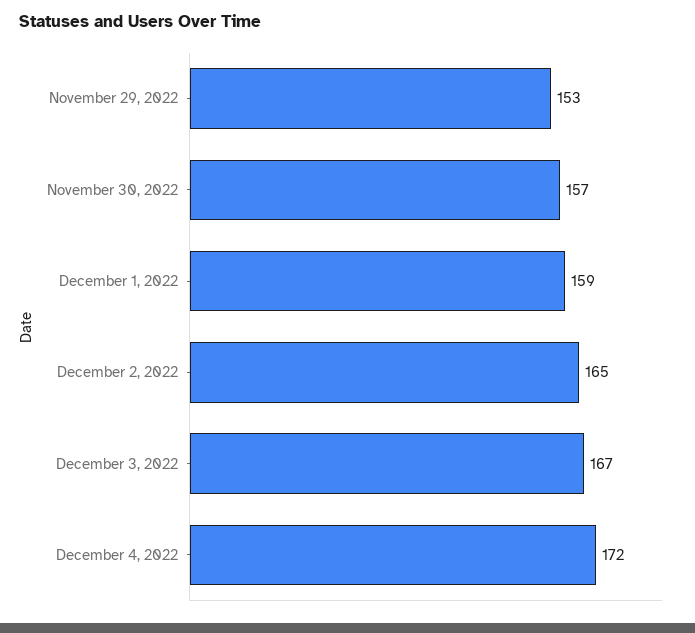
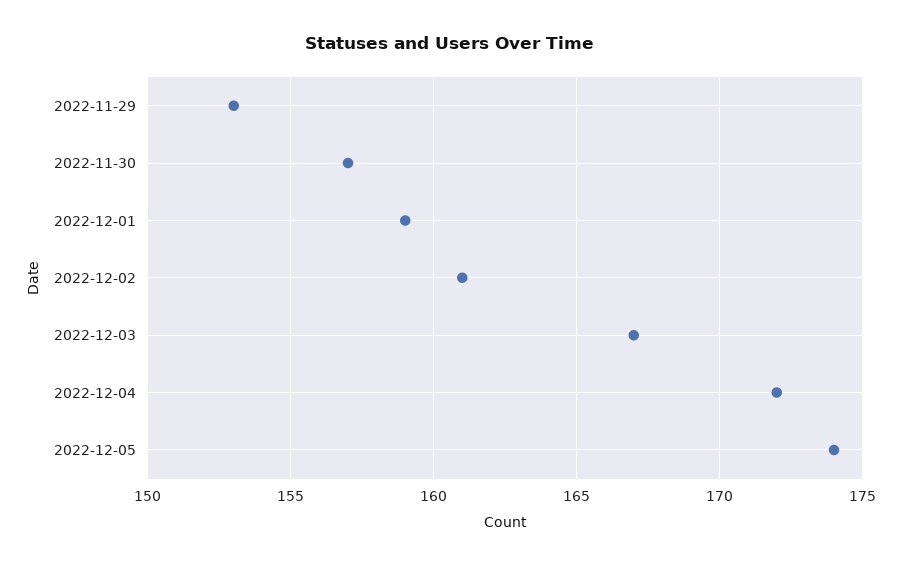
December 2, 2022: 165 -> 161
2022-12-05: none -> 174

